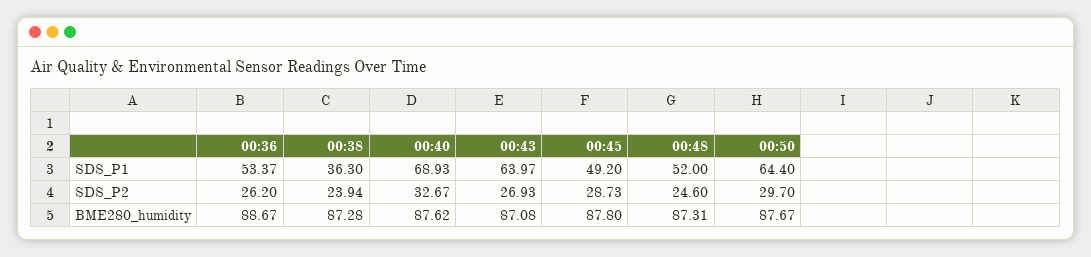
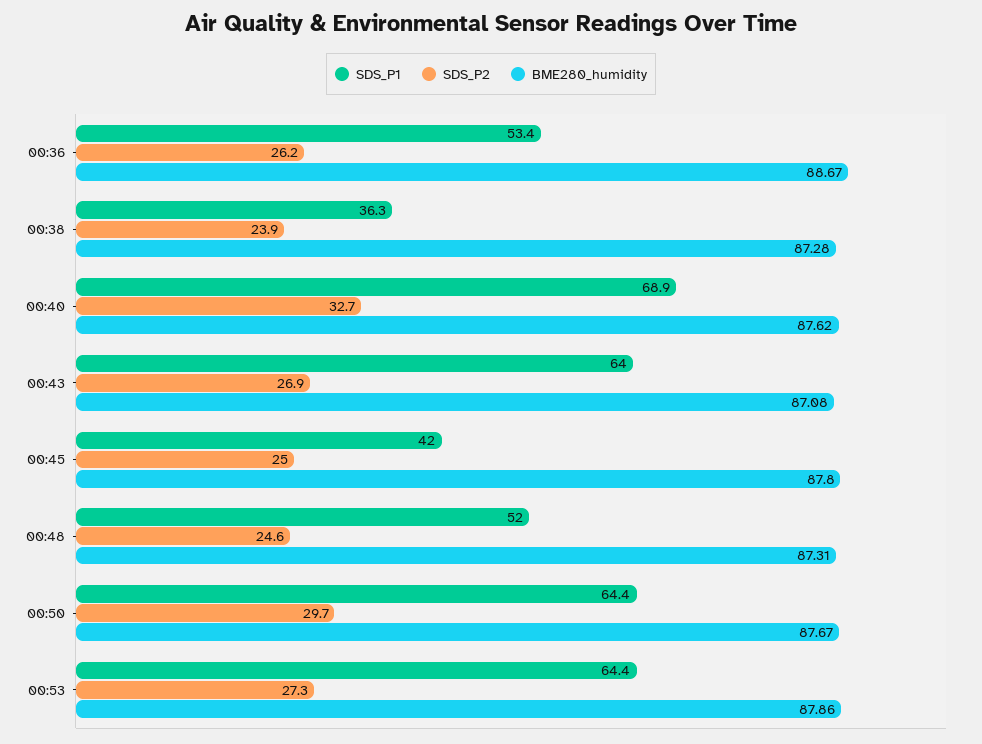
SDS_P1, 00:45: 49.2 -> 42
SDS_P2, 00:45: 28.73 -> 25
SDS_P1, 00:53: none -> 64.4
SDS_P2, 00:53: none -> 27.3
BME280_humidity, 00:53: none -> 87.86

